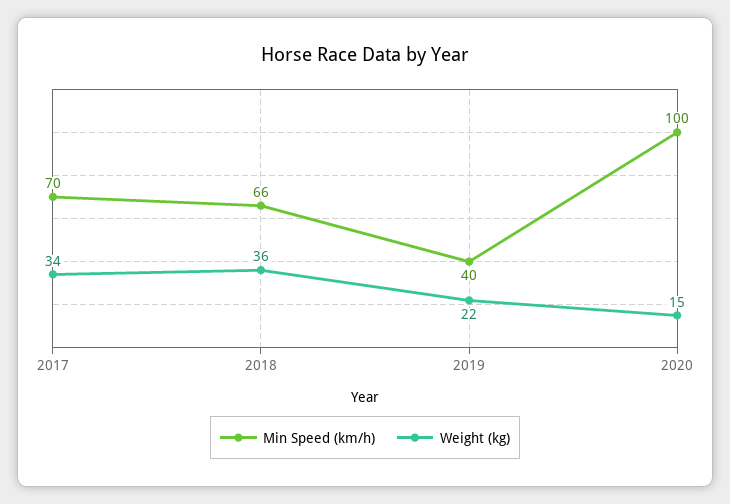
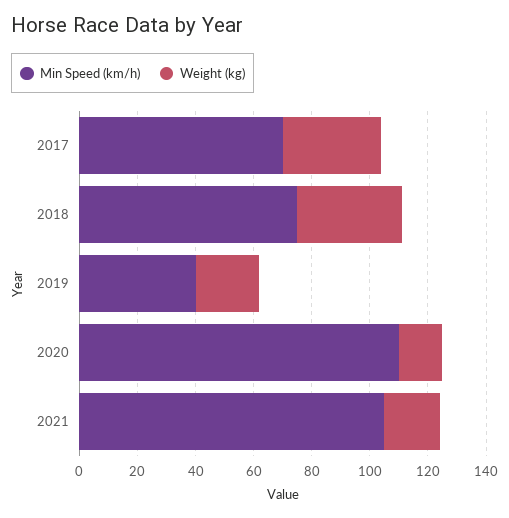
Min Speed (km/h), 2018: 66 -> 75
Min Speed (km/h), 2020: 100 -> 110
Min Speed (km/h), 2021: none -> 105
Weight (kg), 2021: none -> 20

